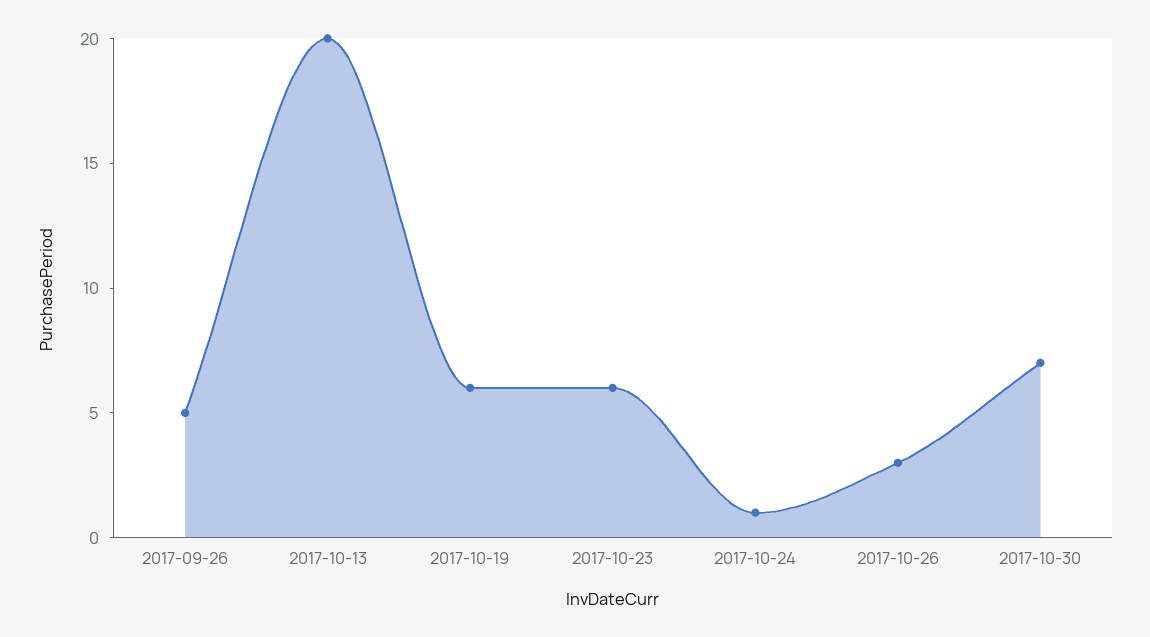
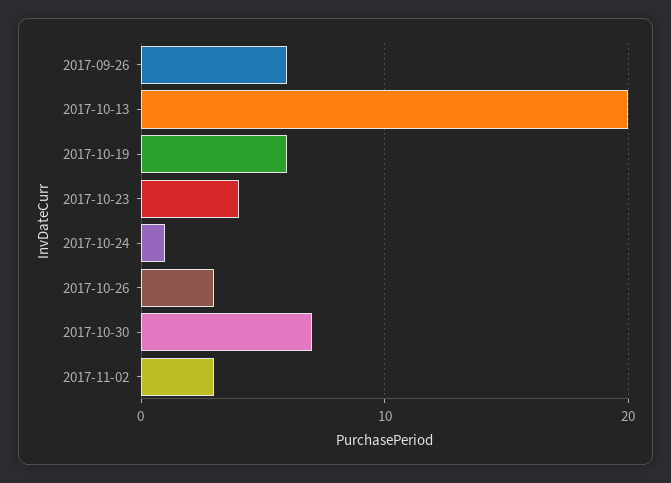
2017-09-26: 5 -> 6
2017-10-23: 6 -> 4
2017-11-02: none -> 3

